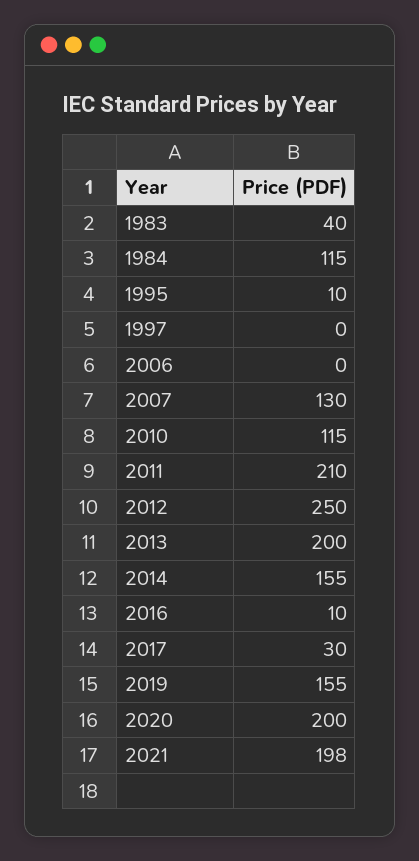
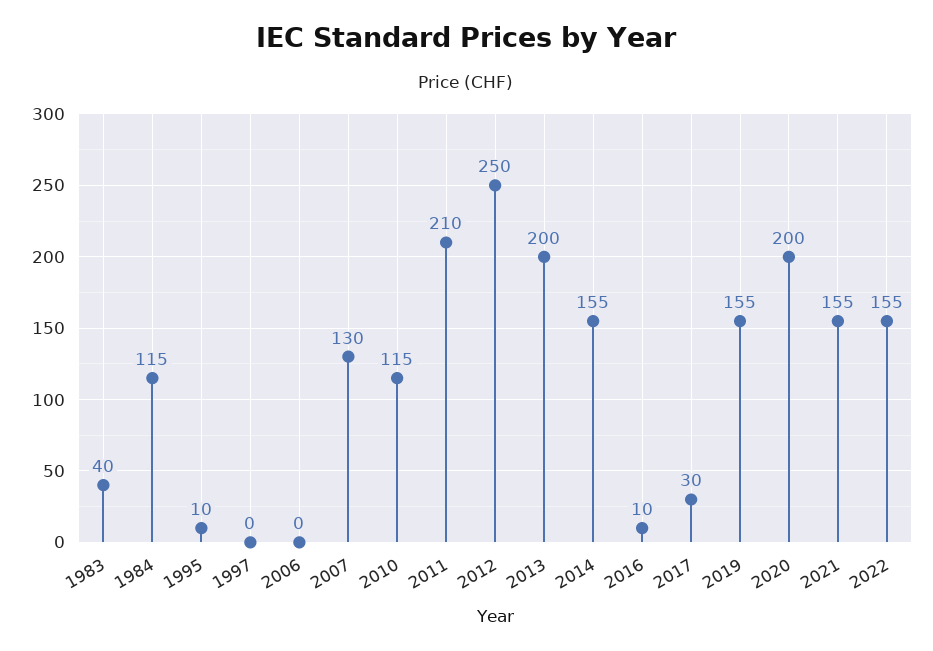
2021: 198 -> 155
2022: none -> 155

